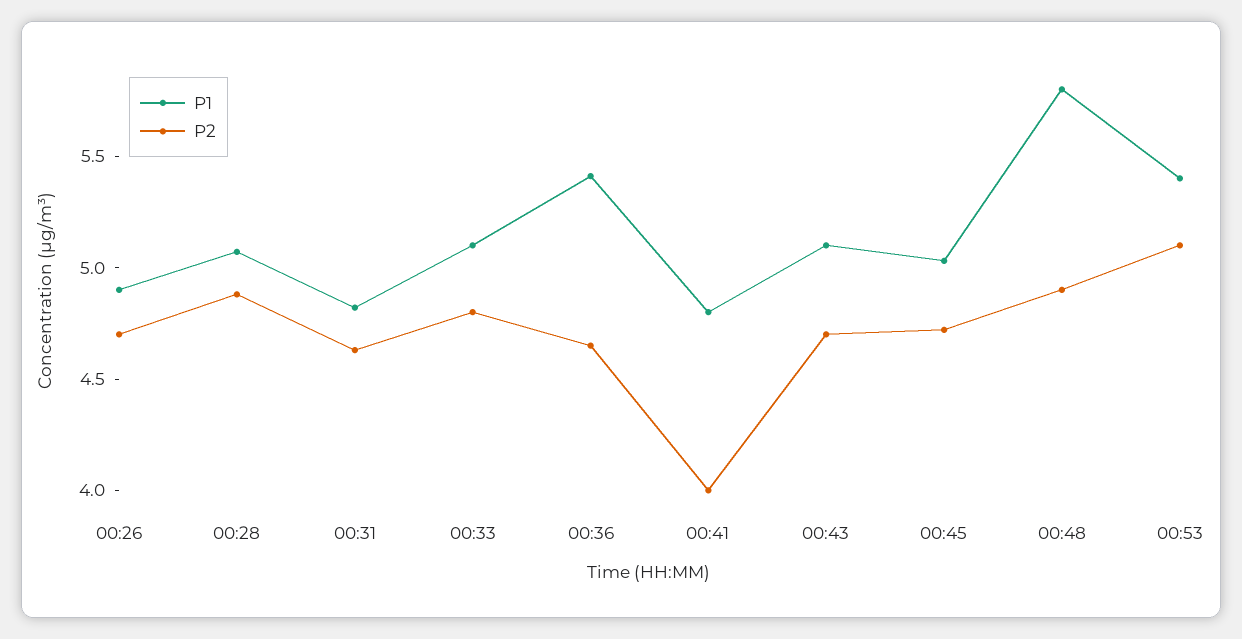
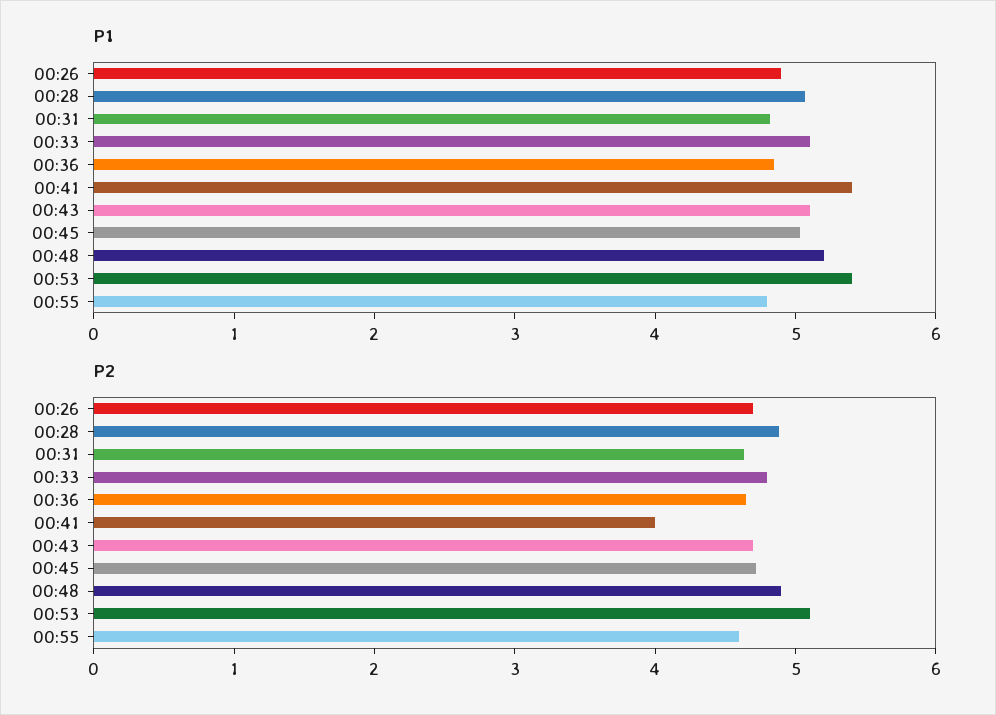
P1, 00:36: 5.4 -> 4.8
P1, 00:41: 4.8 -> 5.4
P1, 00:48: 5.8 -> 5.2
P1, 00:55: none -> 4.8
P2, 00:55: none -> 4.6

